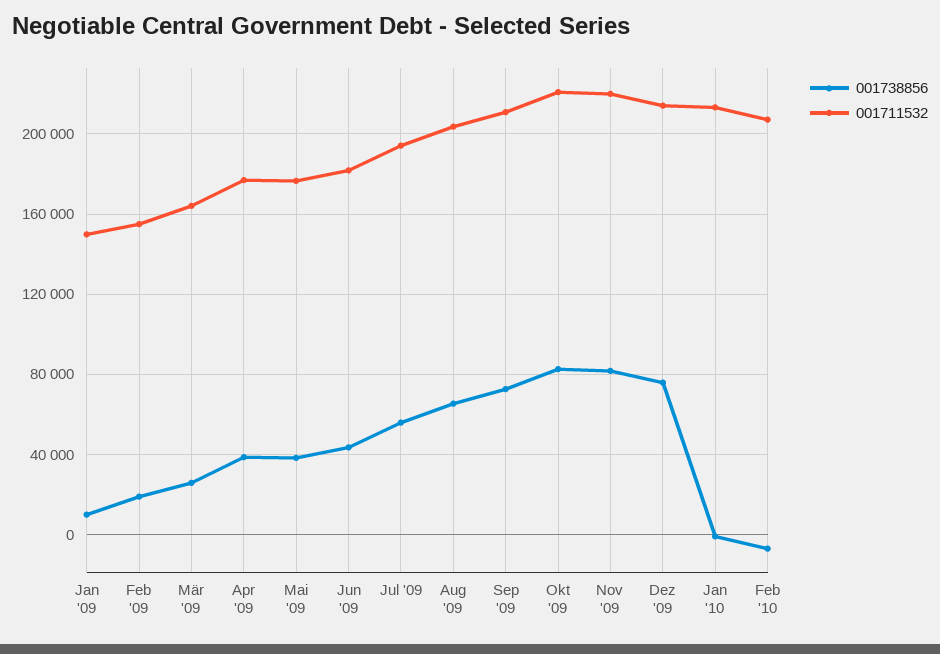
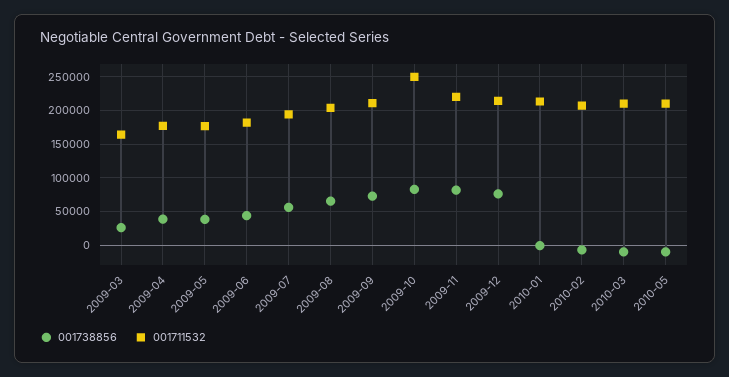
001738856, Jan '09: 10000 -> none
001711532, Jan '09: 150000 -> none
001738856, Feb '09: 20000 -> none
001711532, Feb '09: 155000 -> none
001711532, Okt '09: 220000 -> 250000
001738856, 2010-03: none -> -10000
001711532, 2010-03: none -> 210000
001738856, 2010-05: none -> -10000
001711532, 2010-05: none -> 210000

